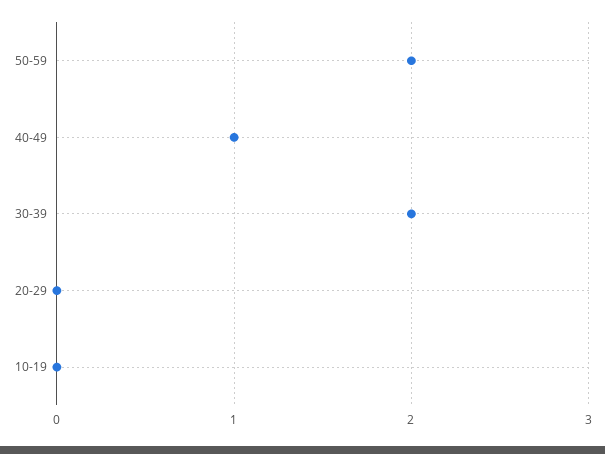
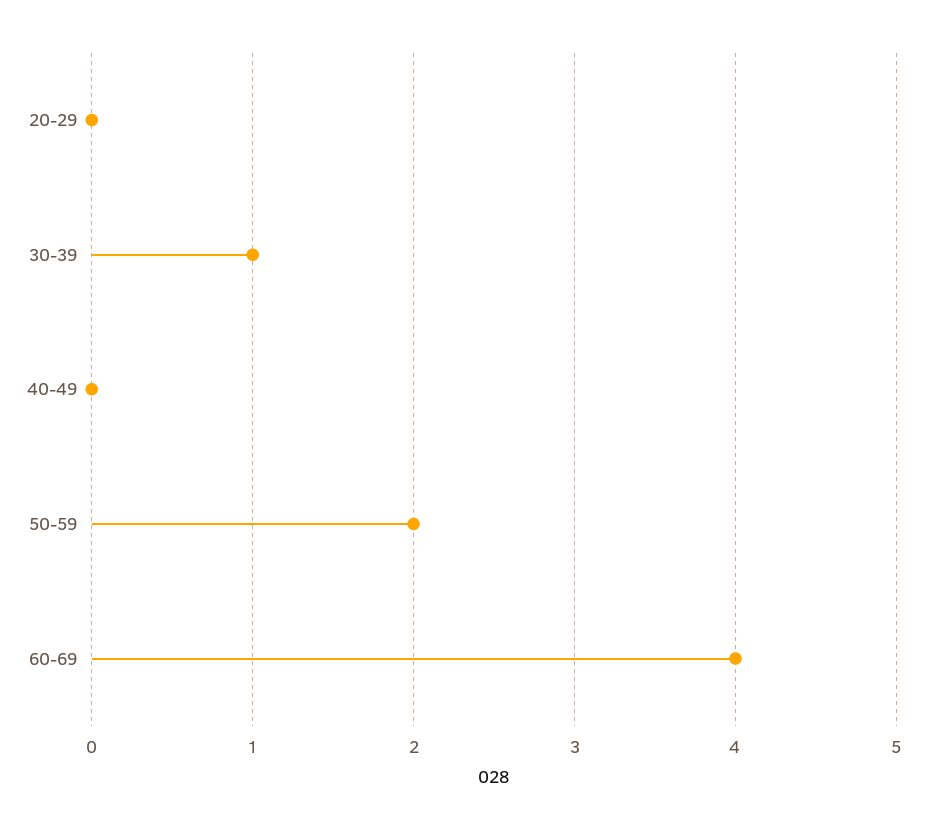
40-49: 1 -> 0
30-39: 2 -> 1
10-19: 0 -> none
60-69: none -> 4

